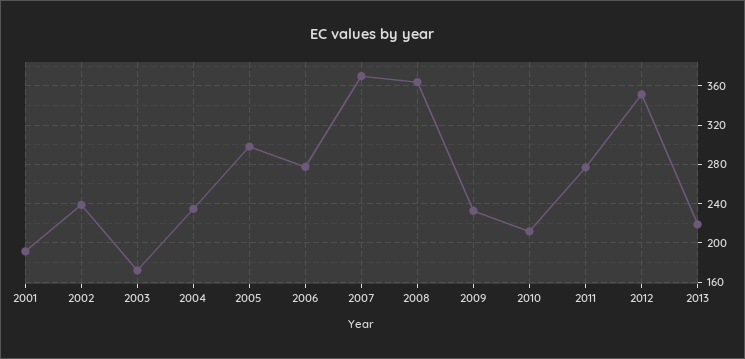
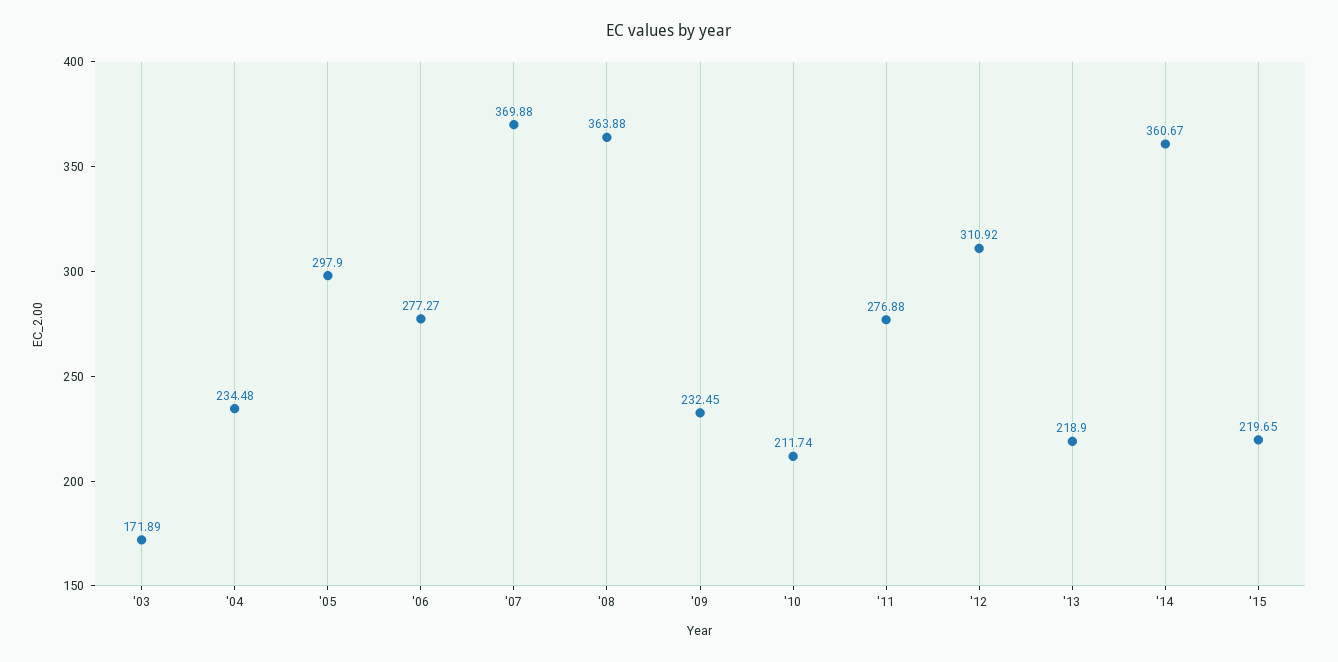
2001: 190 -> none
2002: 240 -> none
2012: 350 -> 310.92
'14: none -> 360.67
'15: none -> 219.65

